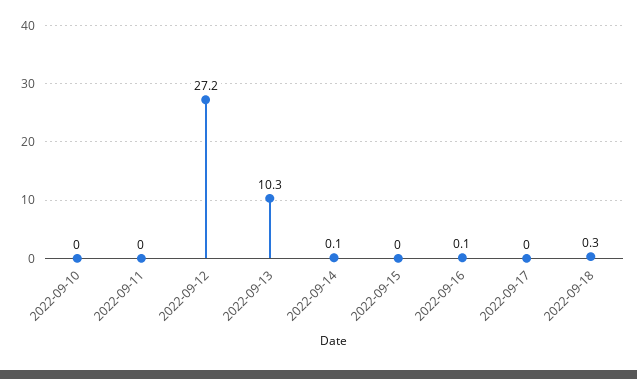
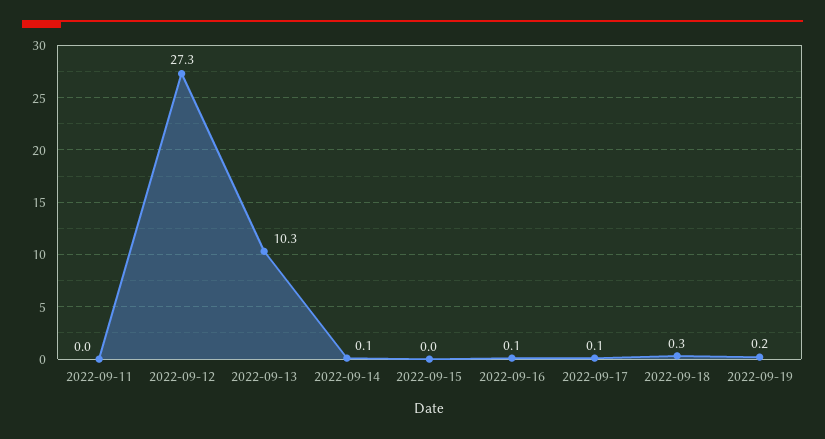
2022-09-10: 0 -> none
2022-09-12: 27.2 -> 27.3
2022-09-17: 0 -> 0.1
2022-09-19: none -> 0.2

